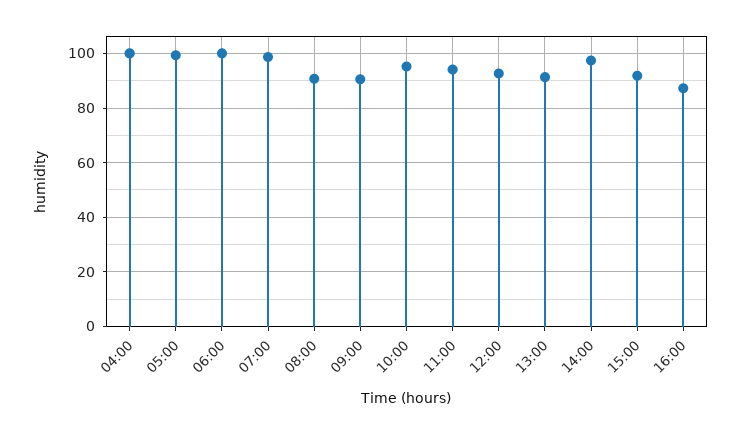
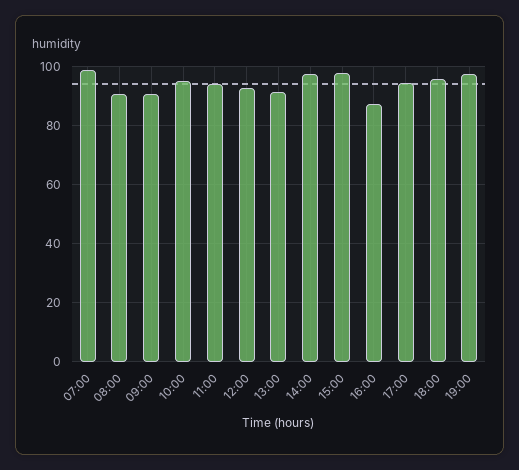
04:00: 100 -> none
05:00: 100 -> none
06:00: 100 -> none
15:00: 92.5 -> 97.5
17:00: none -> 95
18:00: none -> 95
19:00: none -> 97.5

